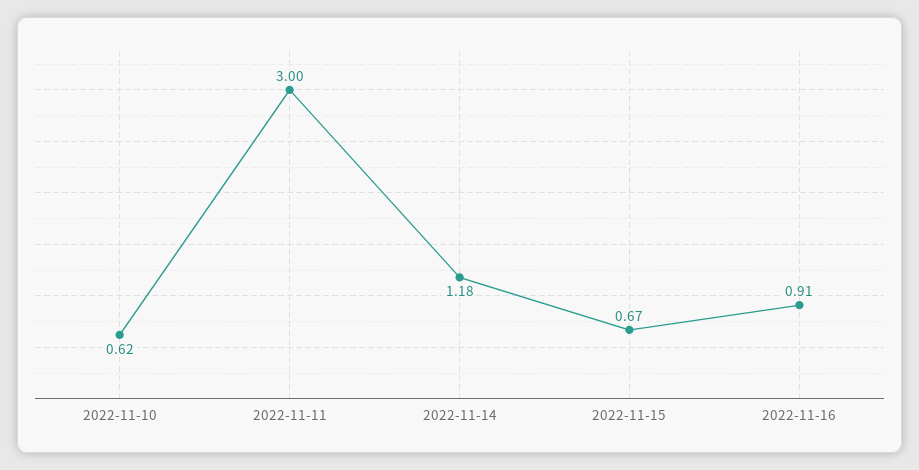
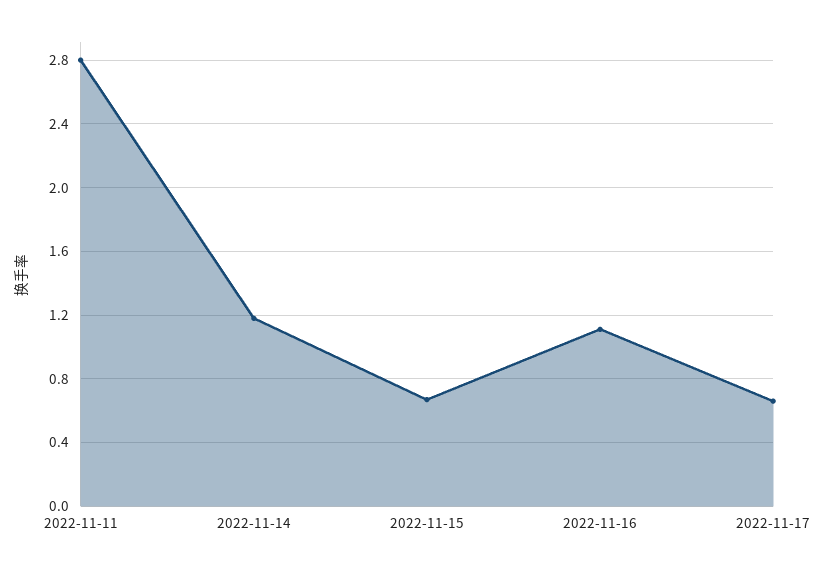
2022-11-10: 0.62 -> none
2022-11-11: 3 -> 2.8
2022-11-16: 0.91 -> 1.1
2022-11-17: none -> 0.65

